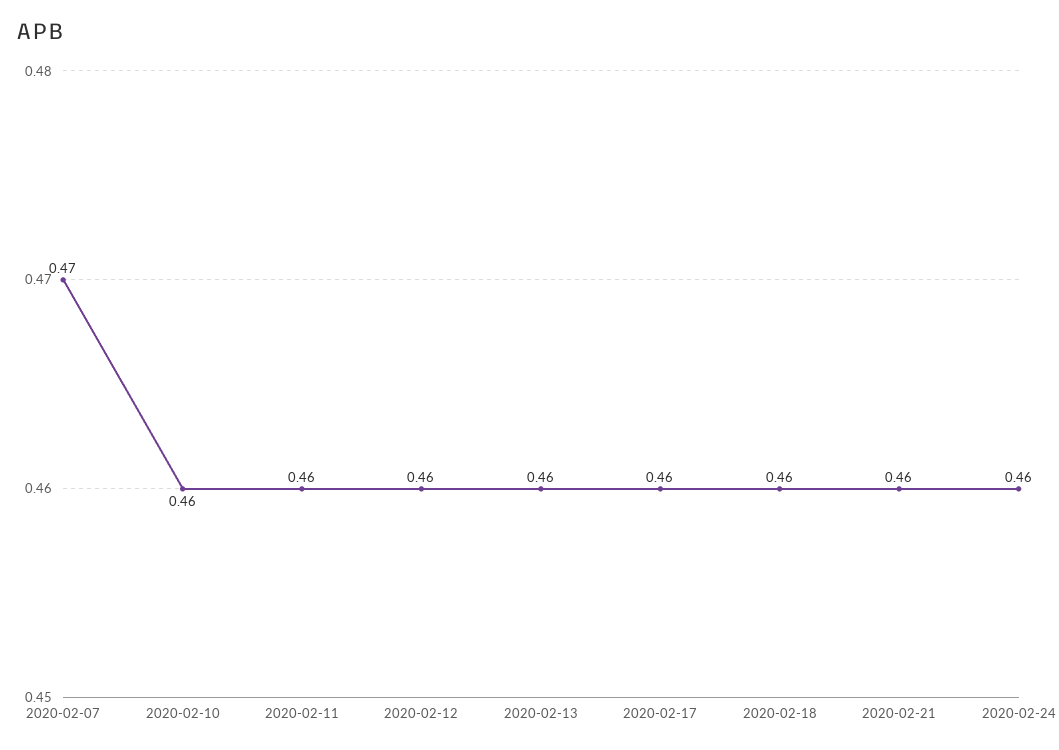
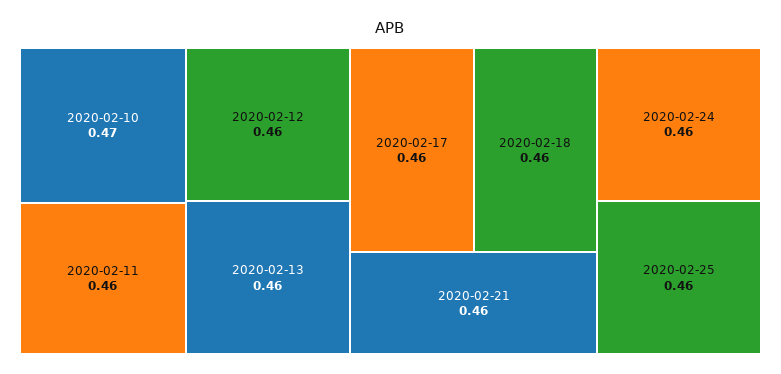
2020-02-07: 0.47 -> none
2020-02-10: 0.46 -> 0.47
2020-02-25: none -> 0.46

